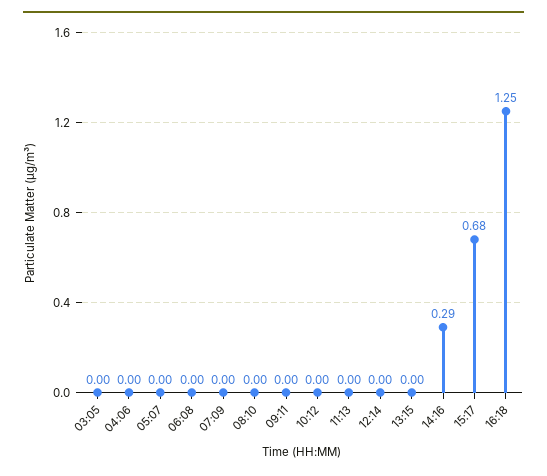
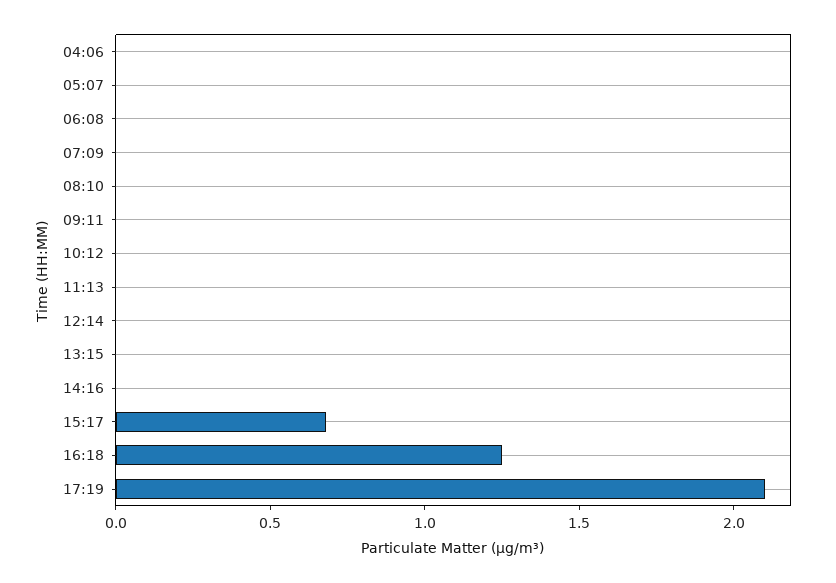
03:05: 0 -> none
14:16: 0.29 -> 0
17:19: none -> 2.1

